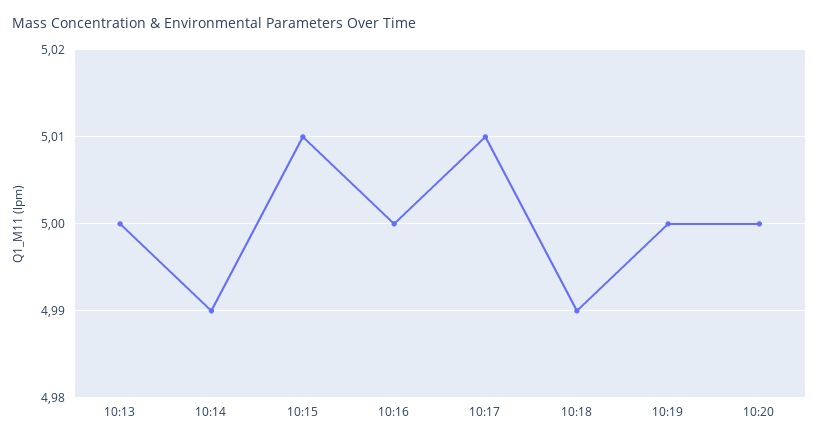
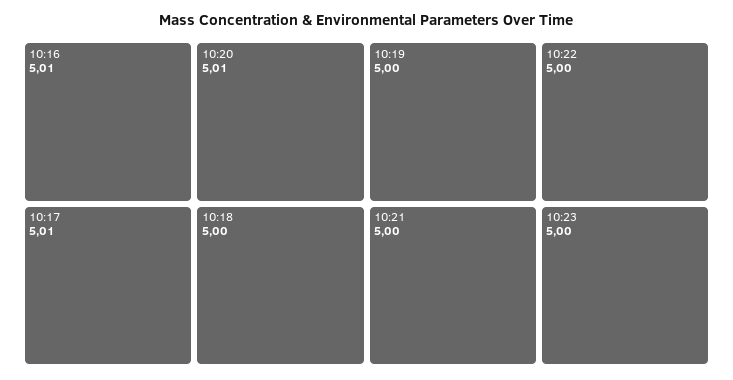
10:13: 5 -> none
10:14: 4.99 -> none
10:15: 5.01 -> none
10:16: 5 -> 5.01
10:18: 4.99 -> 5
10:20: 5 -> 5.01
10:21: none -> 5
10:22: none -> 5
10:23: none -> 5

